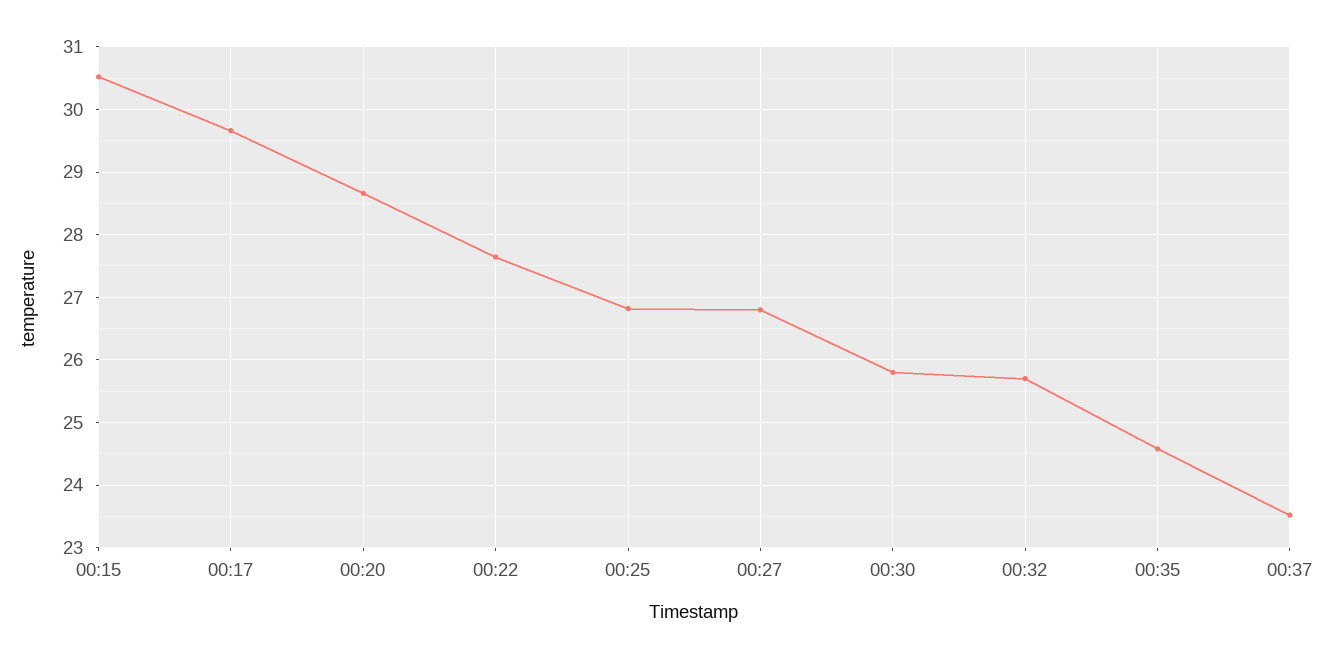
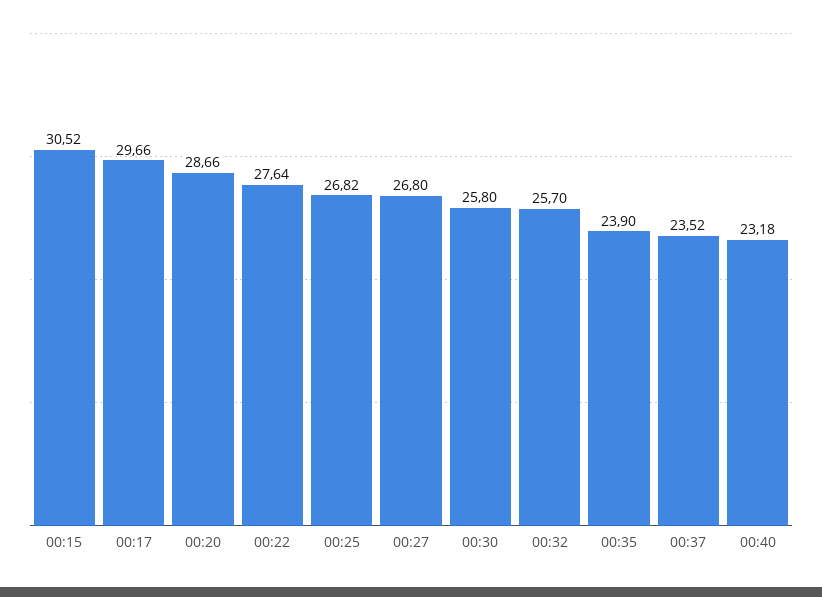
00:35: 24.6 -> 23.9
00:40: none -> 23.18

